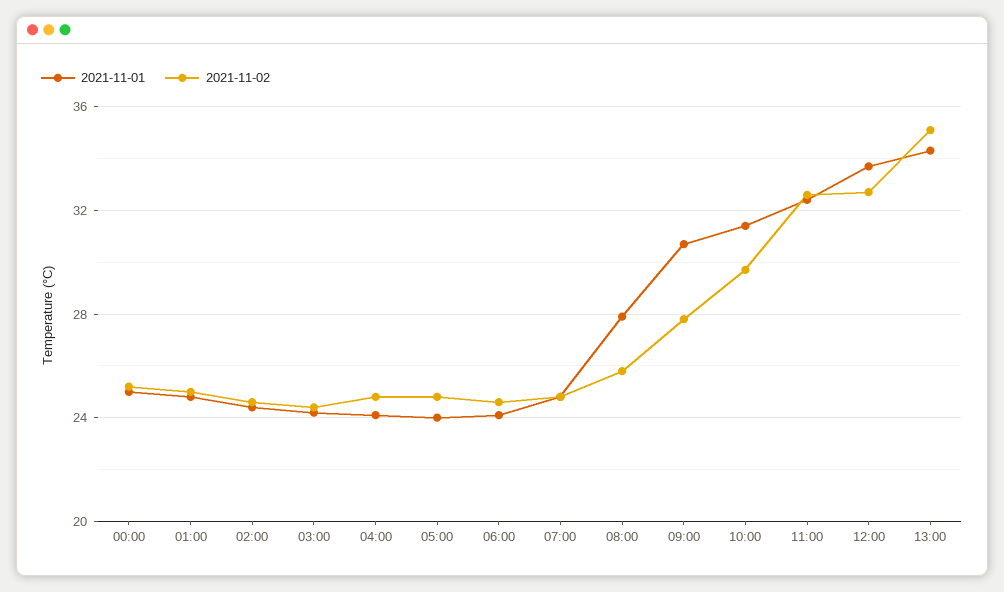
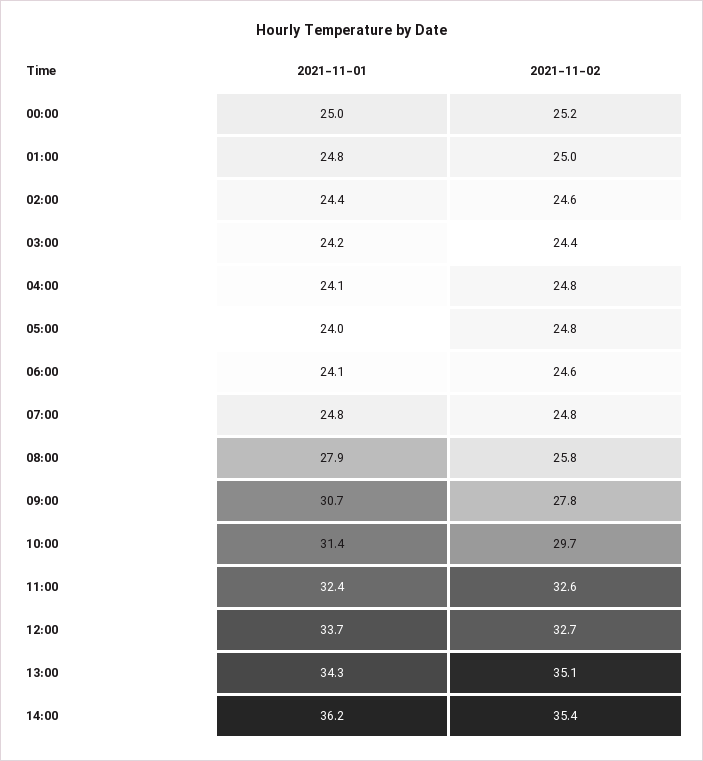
2021-11-01, 14:00: none -> 36.2
2021-11-02, 14:00: none -> 35.4

